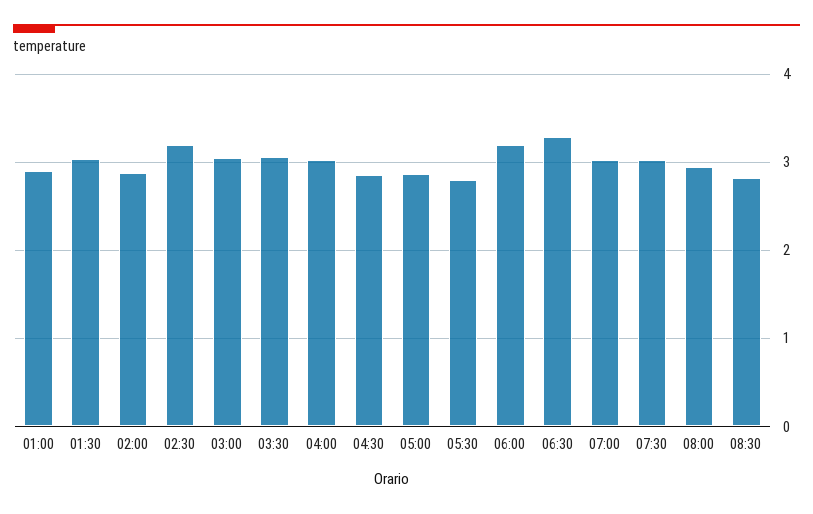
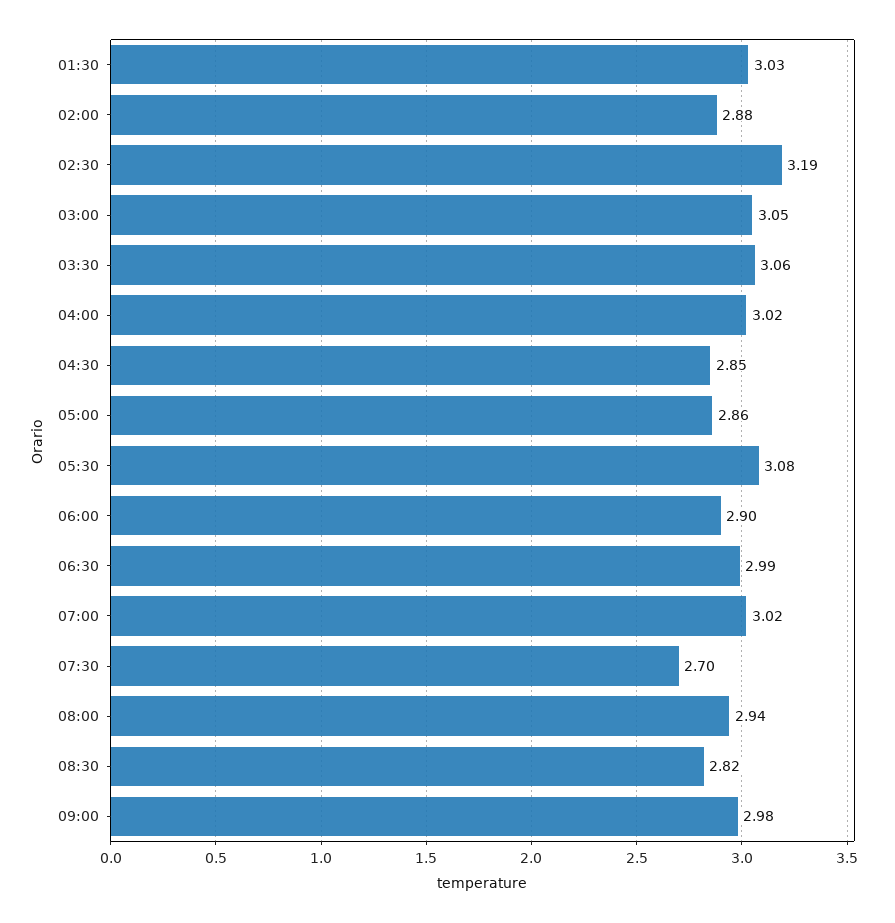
01:00: 2.9 -> none
05:30: 2.8 -> 3.08
06:00: 3.2 -> 2.9
06:30: 3.3 -> 2.99
07:30: 3 -> 2.7
09:00: none -> 2.98

